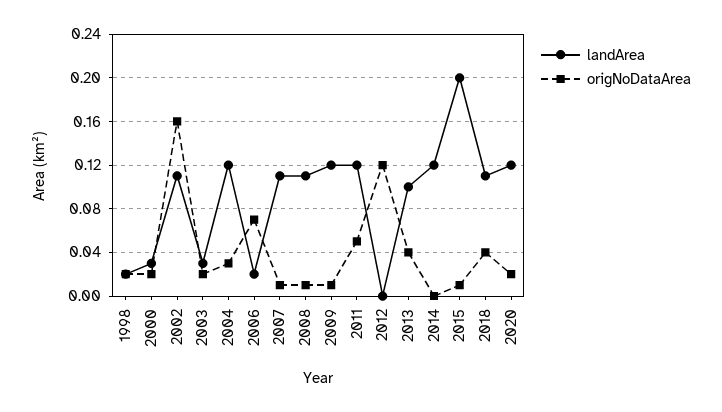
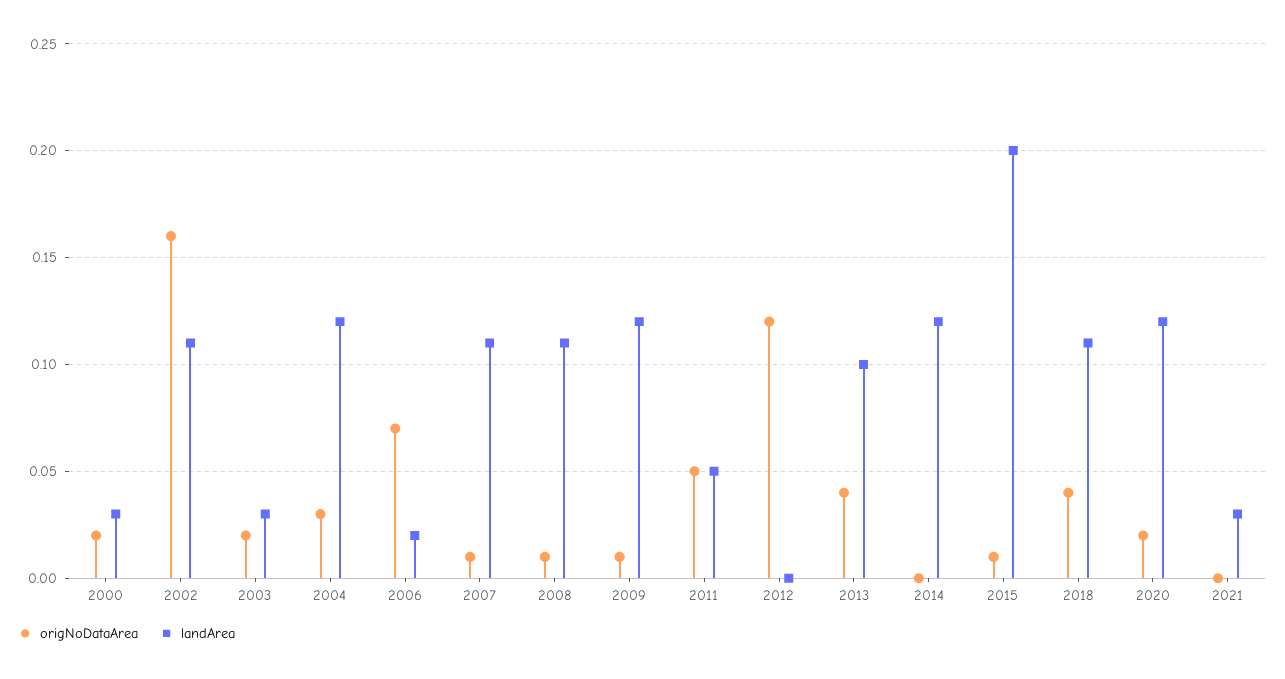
landArea, 1998: 0.02 -> none
origNoDataArea, 1998: 0.02 -> none
landArea, 2011: 0.12 -> 0.05
origNoDataArea, 2021: none -> 0
landArea, 2021: none -> 0.03

